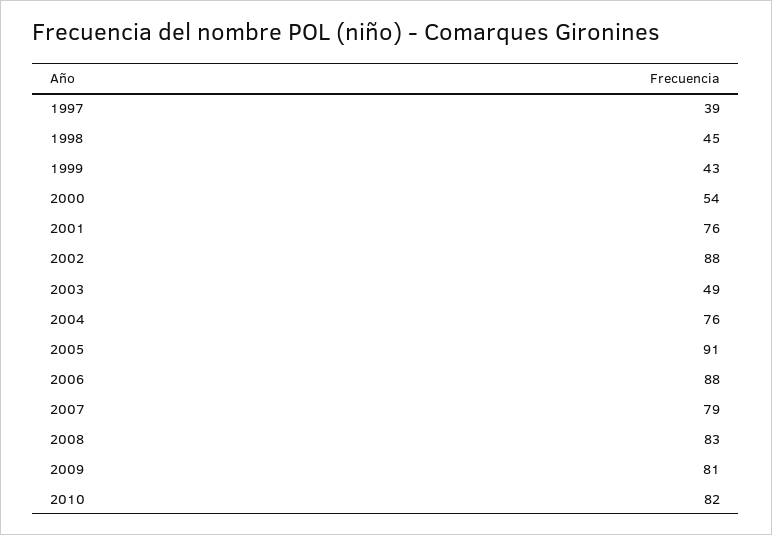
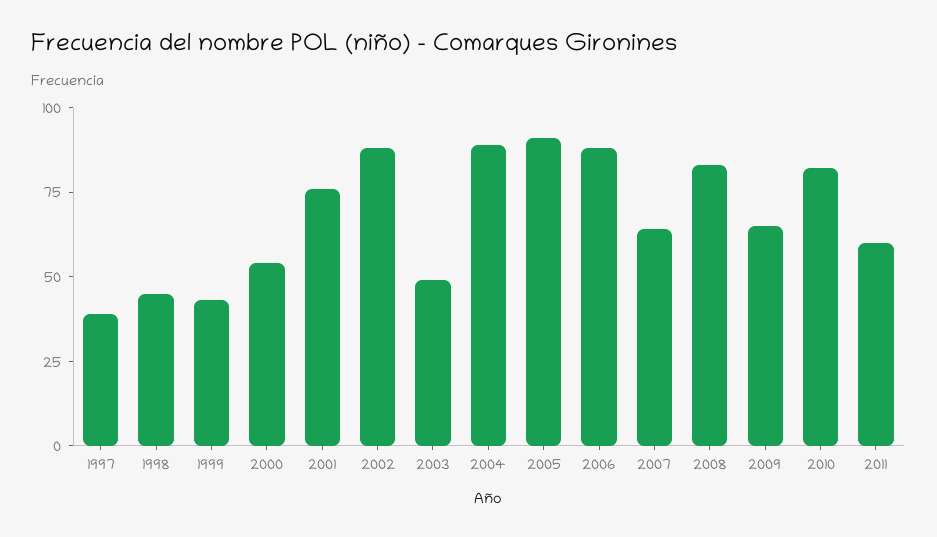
2004: 76 -> 90
2007: 79 -> 65
2009: 81 -> 65
2011: none -> 60

